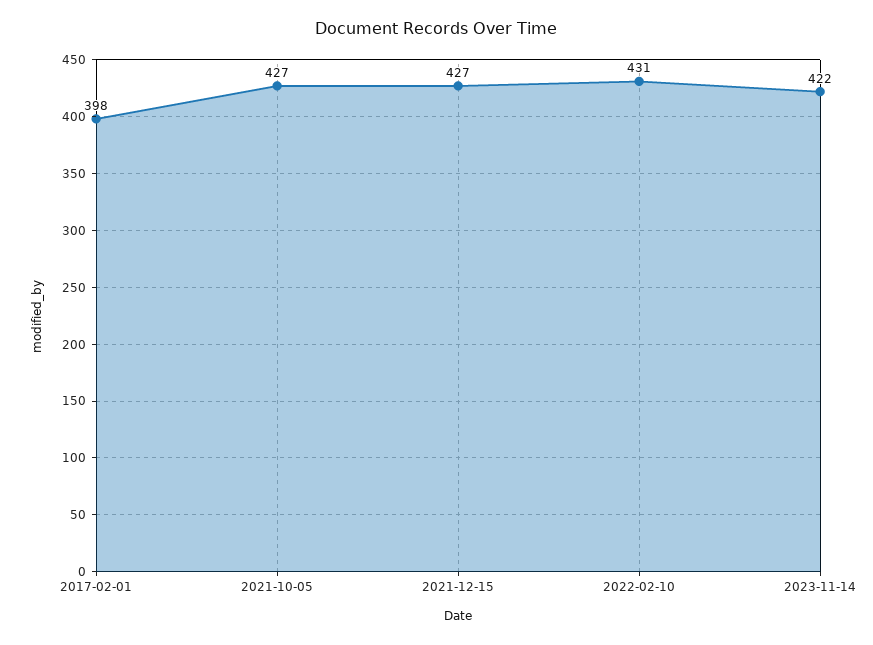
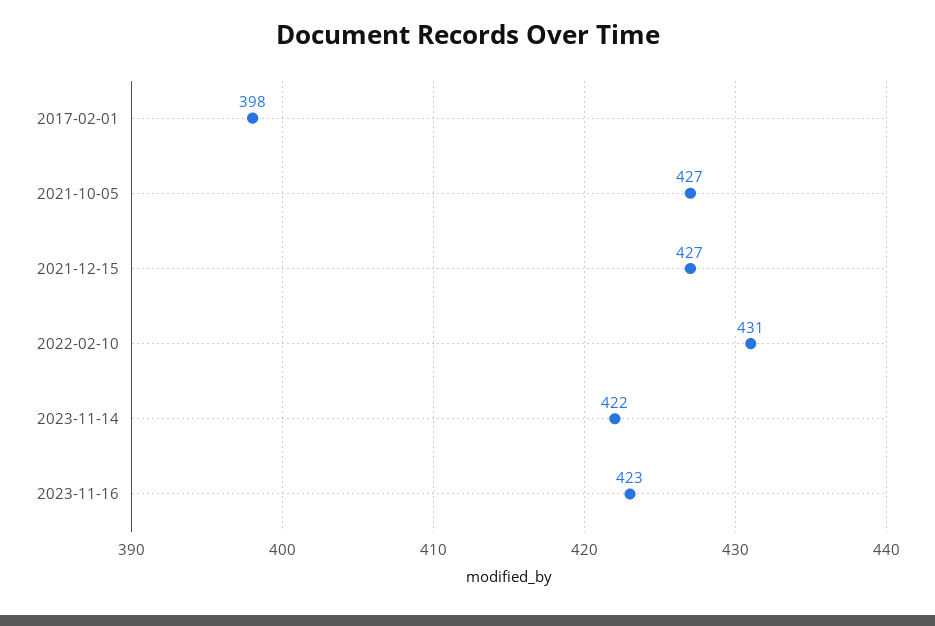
2023-11-16: none -> 423

